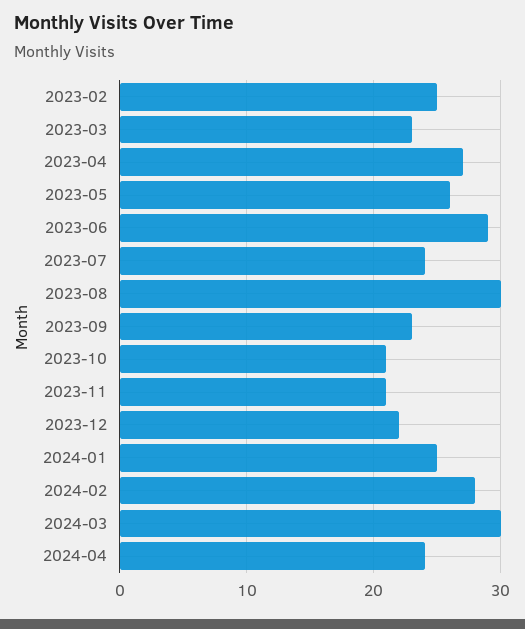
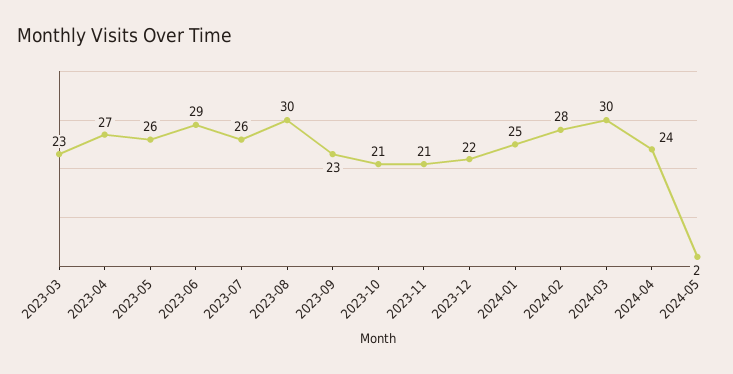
2023-02: 25 -> none
2023-07: 24 -> 26
2024-05: none -> 2

